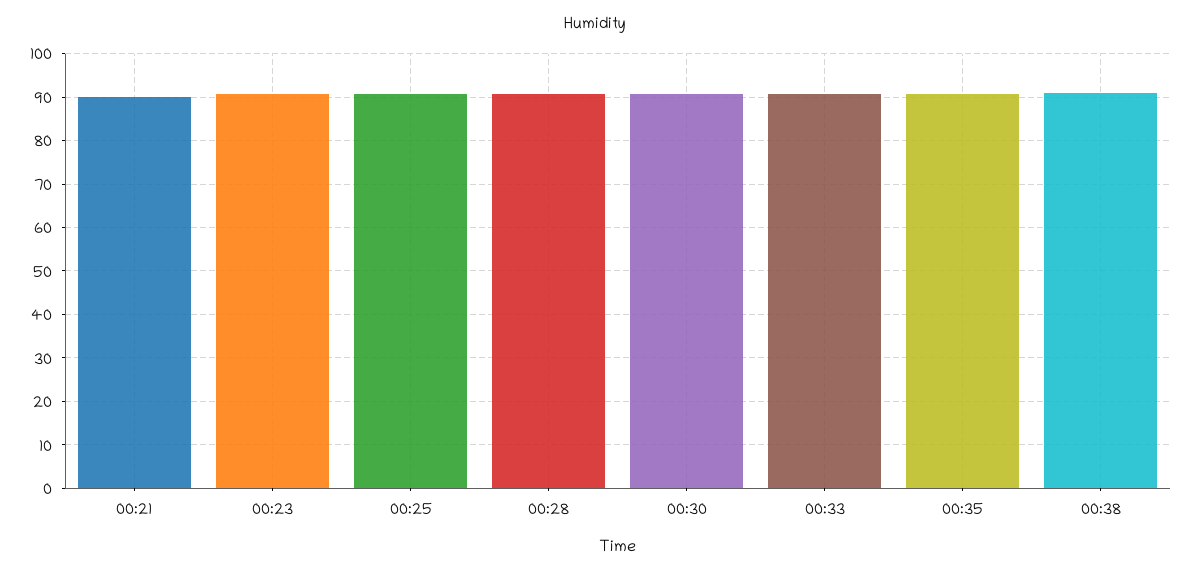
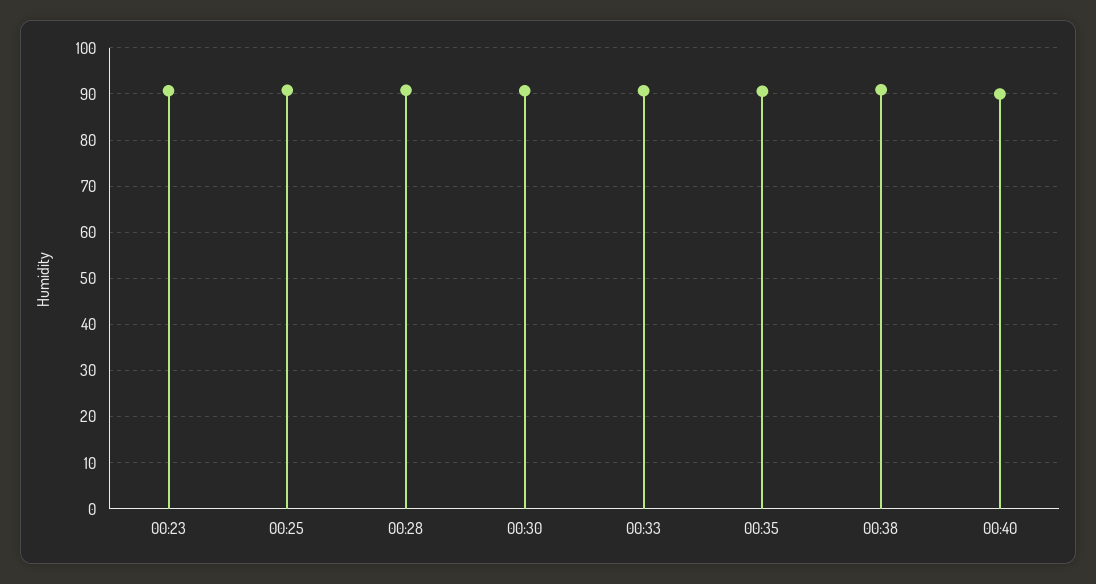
00:21: 90 -> none
00:40: none -> 90

